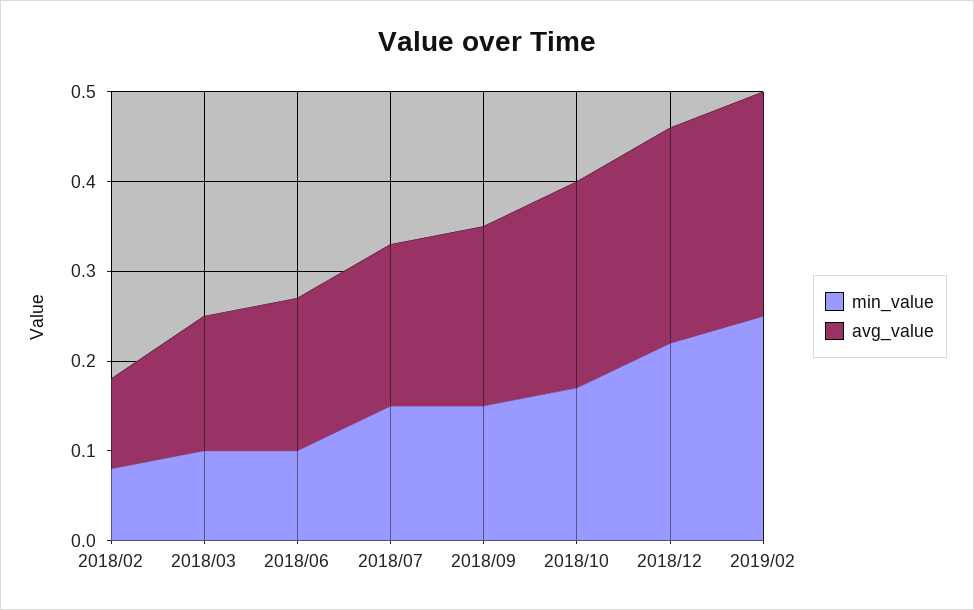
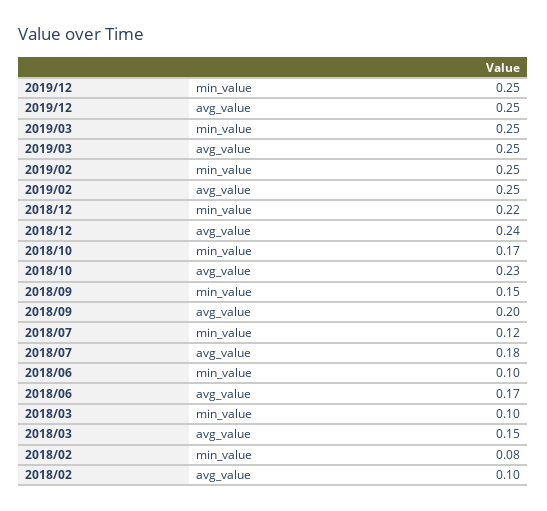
min_value, 2018/07: 0.15 -> 0.12
min_value, 2019/12: none -> 0.25
avg_value, 2019/12: none -> 0.25
min_value, 2019/03: none -> 0.25
avg_value, 2019/03: none -> 0.25

